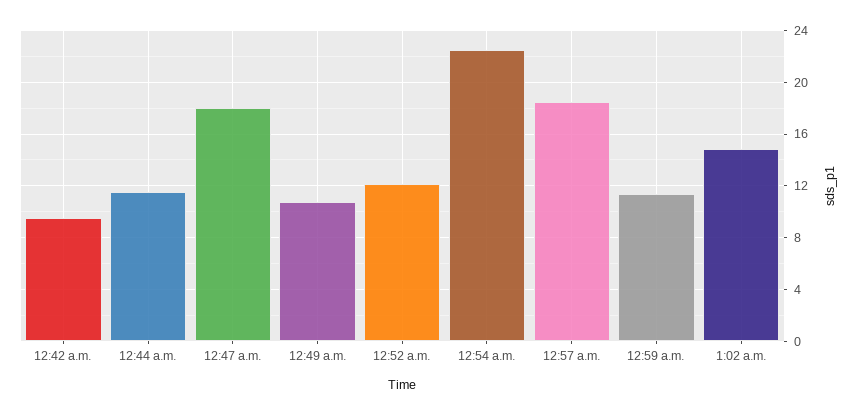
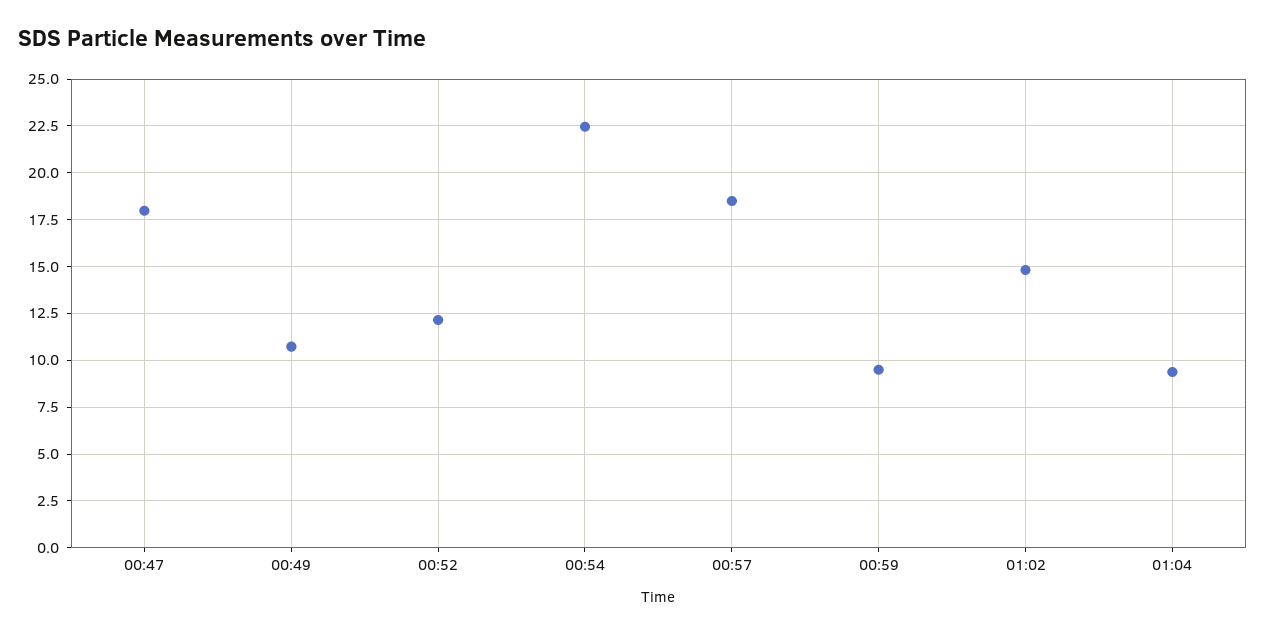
12:42 a.m.: 9.5 -> none
12:44 a.m.: 11.5 -> none
12:59 a.m.: 11.5 -> 9.5
01:04: none -> 9.5

